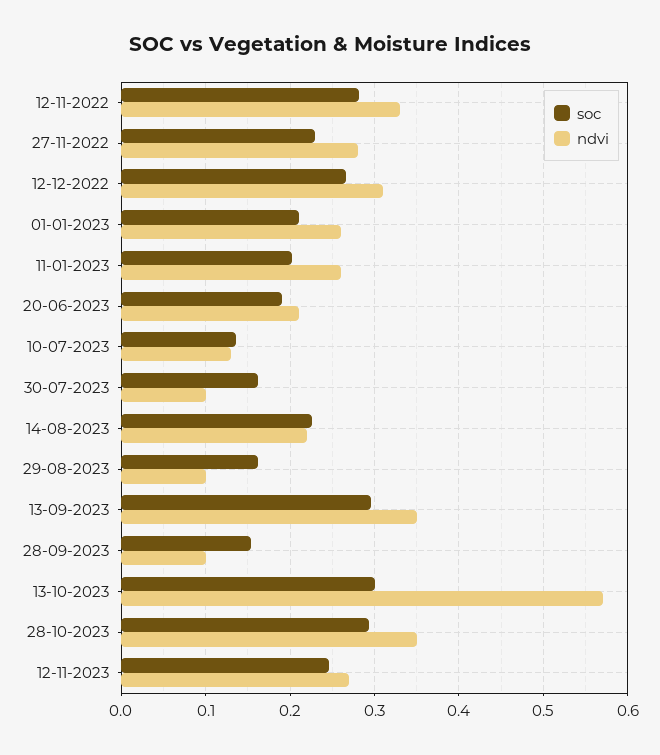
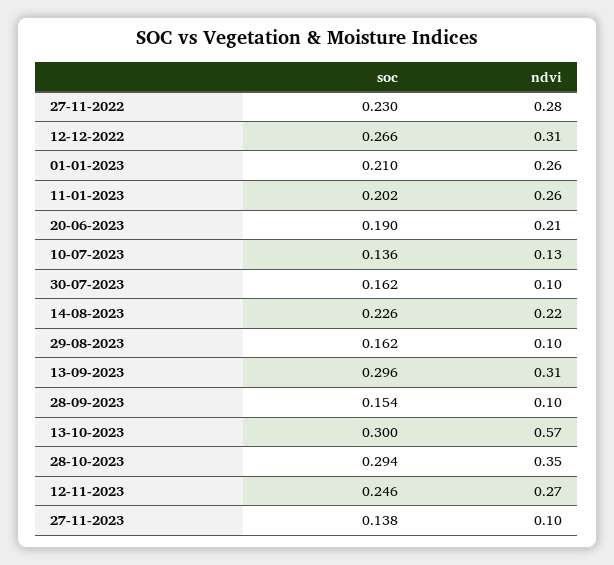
soc, 12-11-2022: 0.28 -> none
ndvi, 12-11-2022: 0.33 -> none
ndvi, 13-09-2023: 0.35 -> 0.31
soc, 27-11-2023: none -> 0.138
ndvi, 27-11-2023: none -> 0.1

